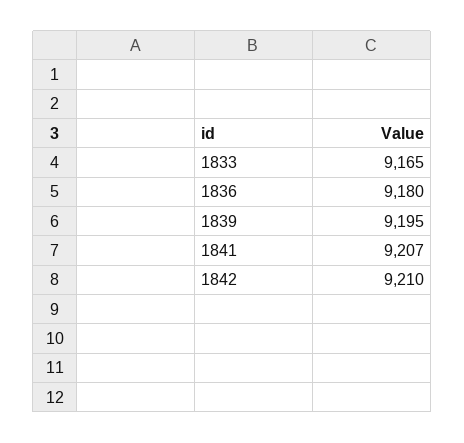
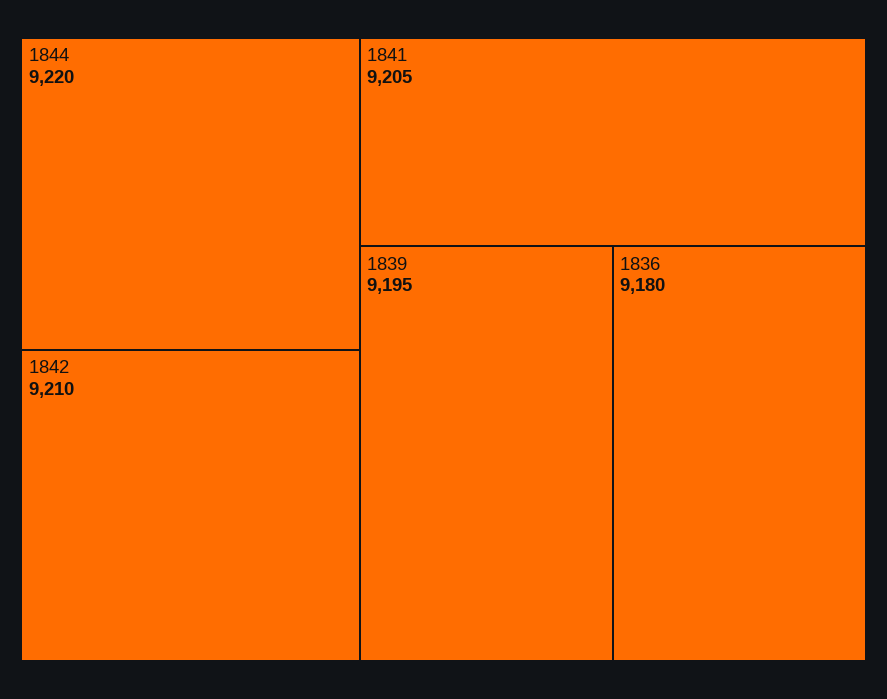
1833: 9165 -> none
1841: 9207 -> 9205
1844: none -> 9220

